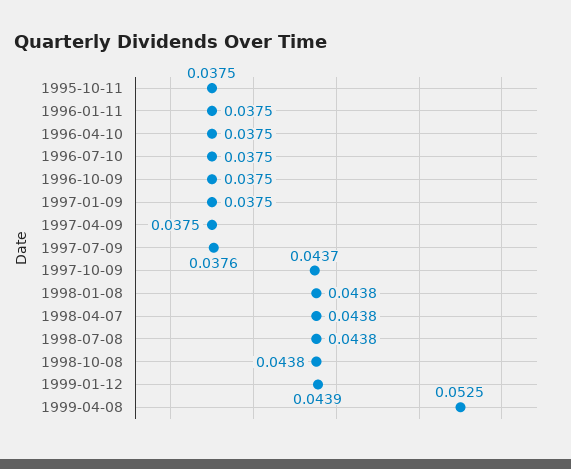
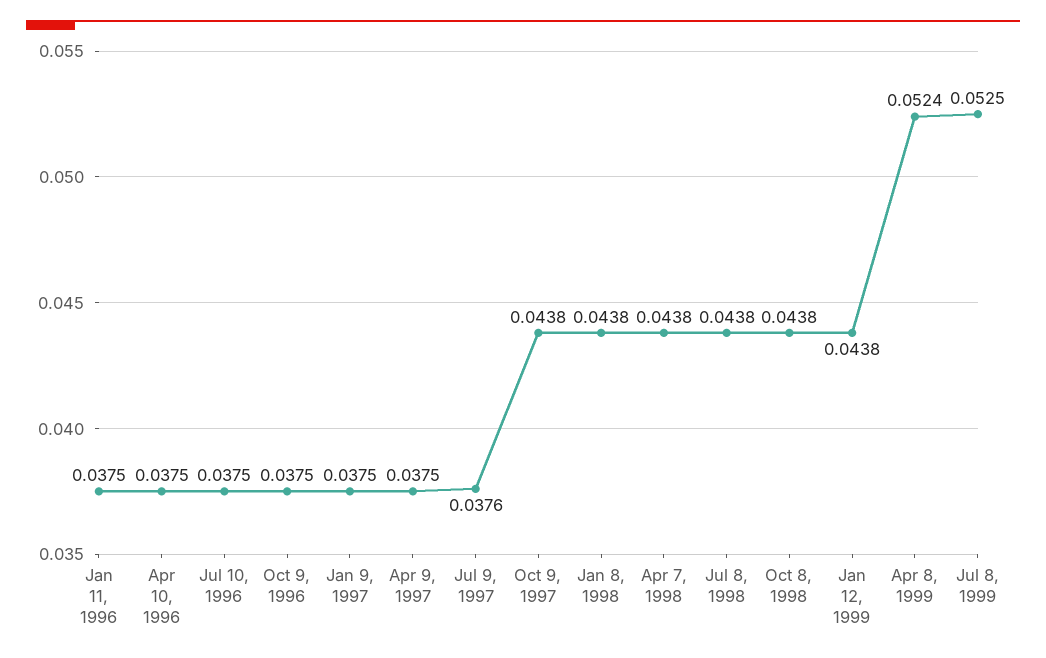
1995-10-11: 0.0375 -> none
1997-10-09: 0.0437 -> 0.0438
1999-01-12: 0.0439 -> 0.0438
1999-04-08: 0.0525 -> 0.0524
Jul 8, 1999: none -> 0.0525

